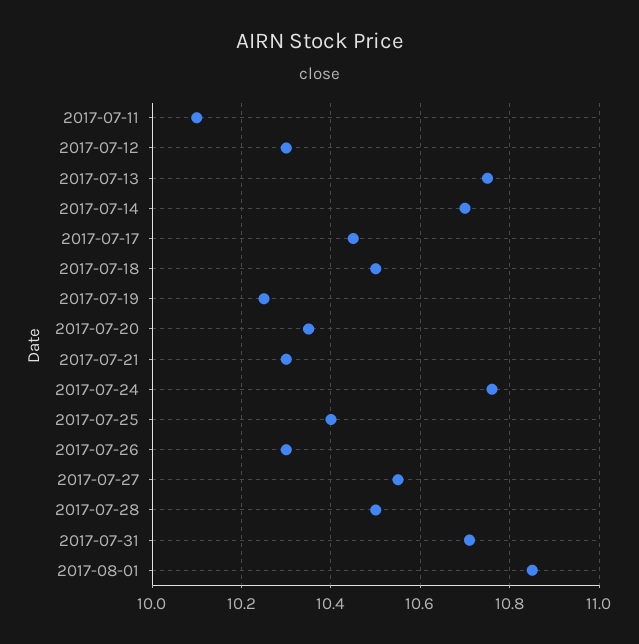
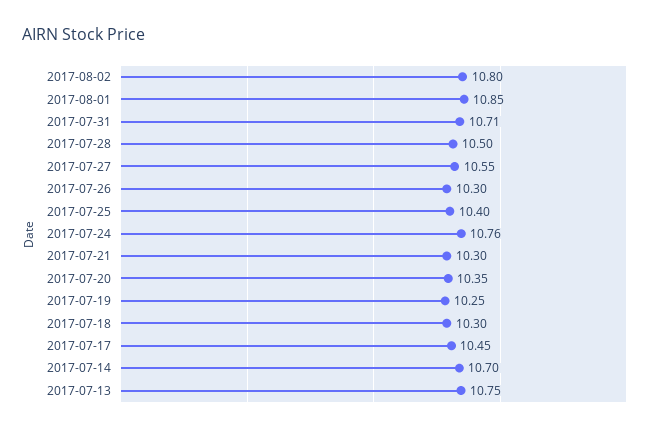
2017-07-11: 10.1 -> none
2017-07-12: 10.3 -> none
2017-07-18: 10.5 -> 10.3
2017-08-02: none -> 10.8

